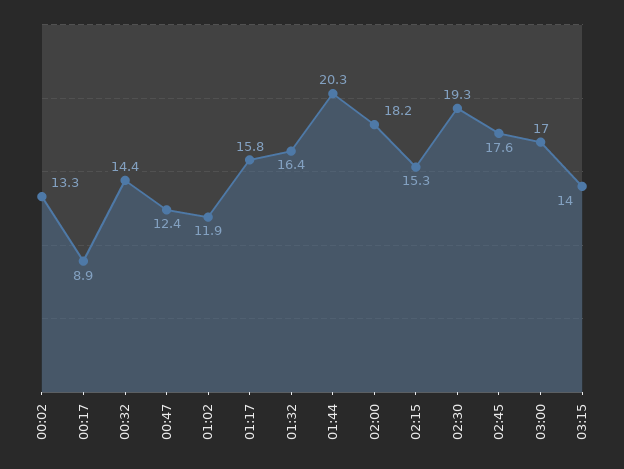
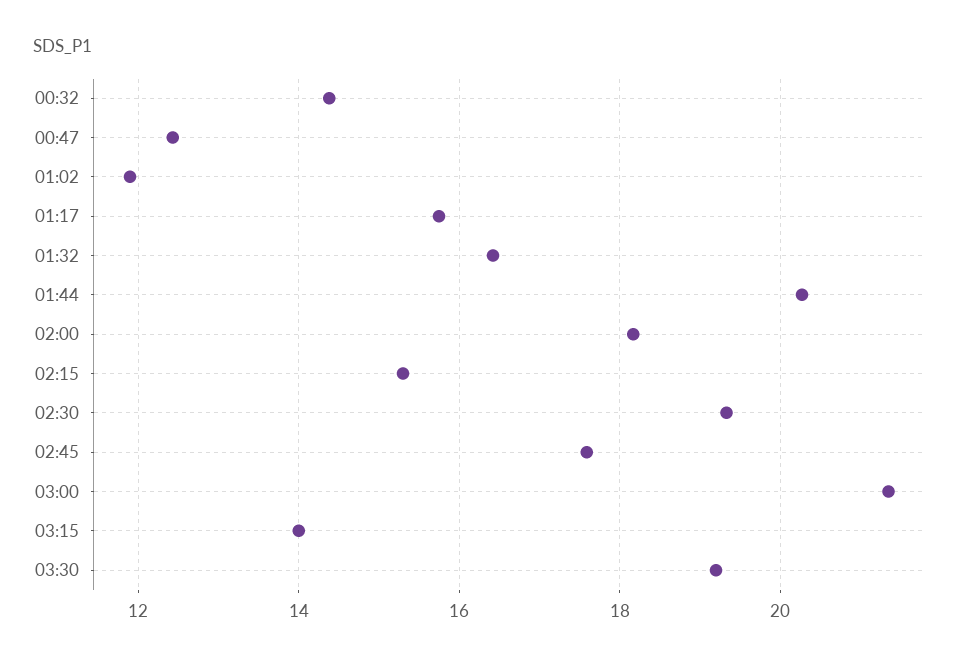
00:02: 13.3 -> none
00:17: 8.9 -> none
03:00: 17 -> 21.4
03:30: none -> 19.2

